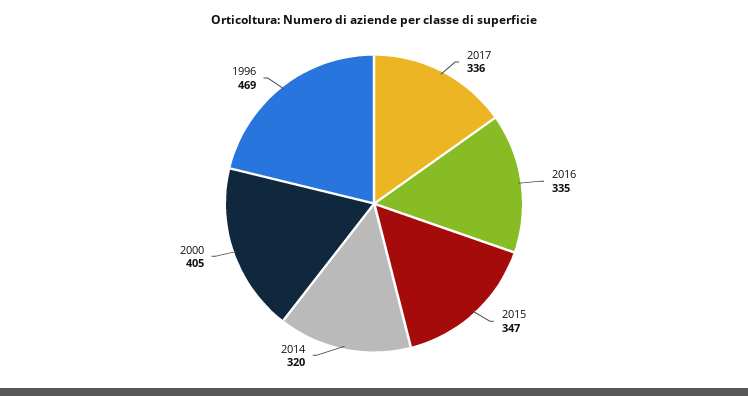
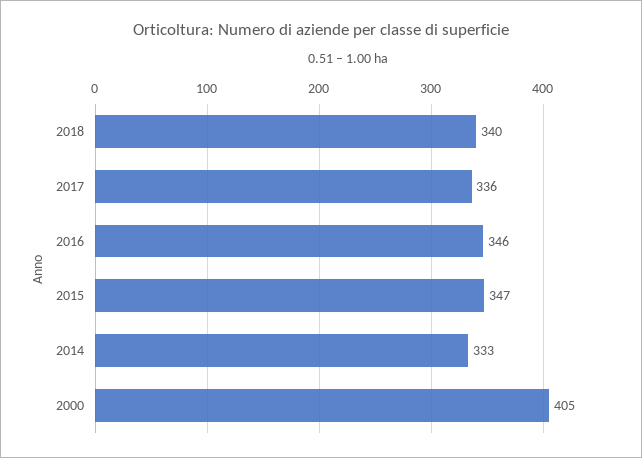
2016: 335 -> 346
2014: 320 -> 333
1996: 469 -> none
2018: none -> 340

